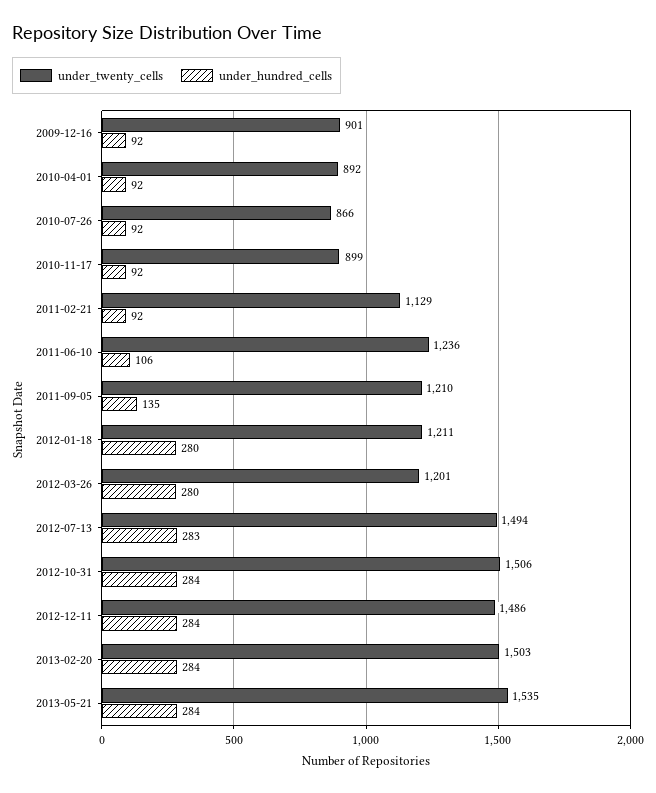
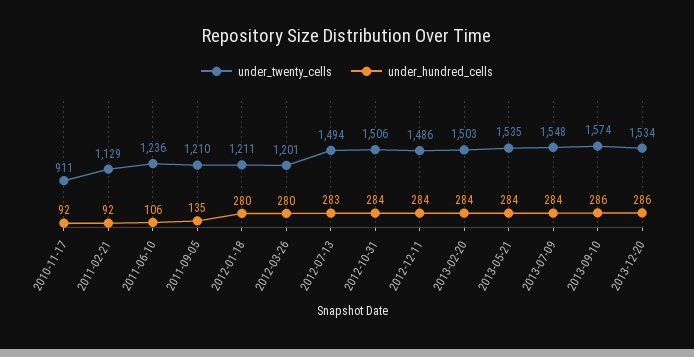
under_twenty_cells, 2009-12-16: 901 -> none
under_hundred_cells, 2009-12-16: 92 -> none
under_twenty_cells, 2010-04-01: 892 -> none
under_hundred_cells, 2010-04-01: 92 -> none
under_twenty_cells, 2010-07-26: 866 -> none
under_hundred_cells, 2010-07-26: 92 -> none
under_twenty_cells, 2010-11-17: 899 -> 911
under_twenty_cells, 2013-07-09: none -> 1548
under_hundred_cells, 2013-07-09: none -> 284
under_twenty_cells, 2013-09-10: none -> 1574
under_hundred_cells, 2013-09-10: none -> 286
under_twenty_cells, 2013-12-20: none -> 1534
under_hundred_cells, 2013-12-20: none -> 286

